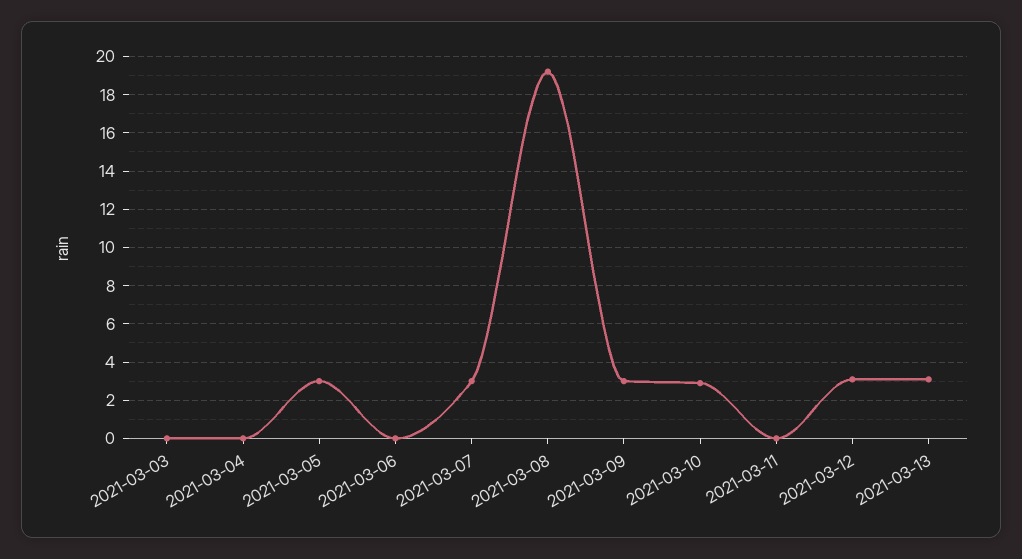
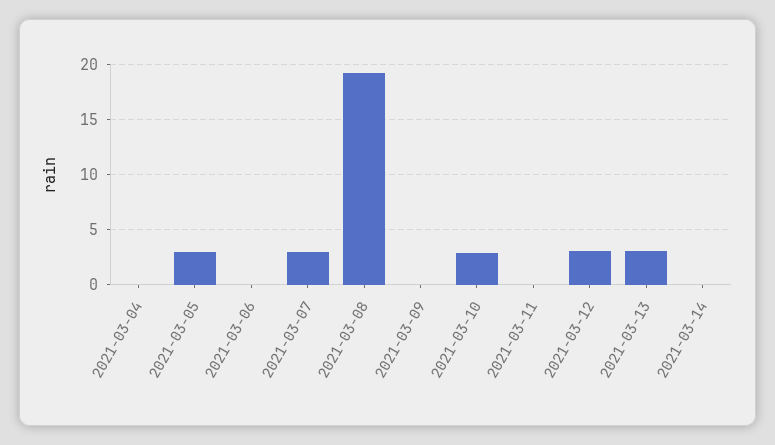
2021-03-03: 0 -> none
2021-03-09: 3 -> 0
2021-03-14: none -> 0

